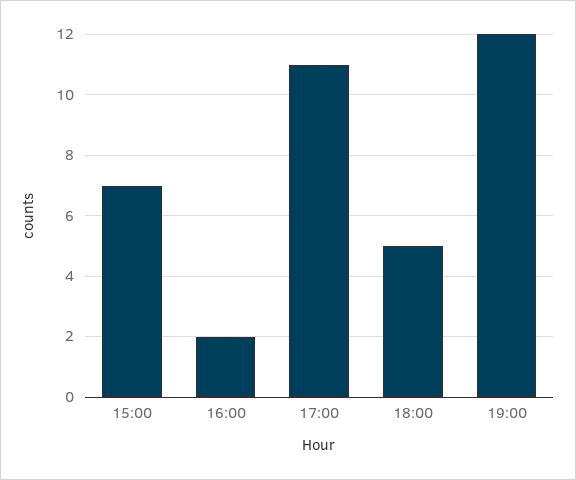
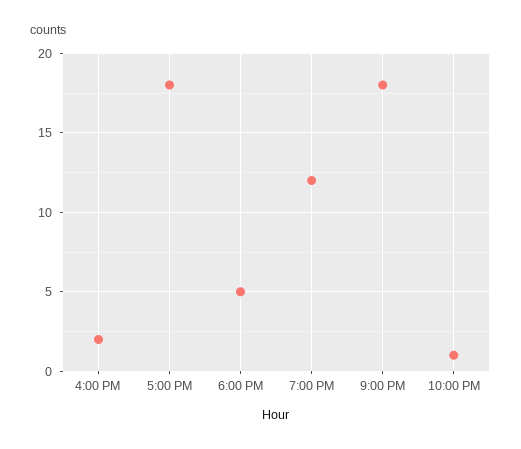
15:00: 7 -> none
17:00: 11 -> 18
9:00 PM: none -> 18
10:00 PM: none -> 1

